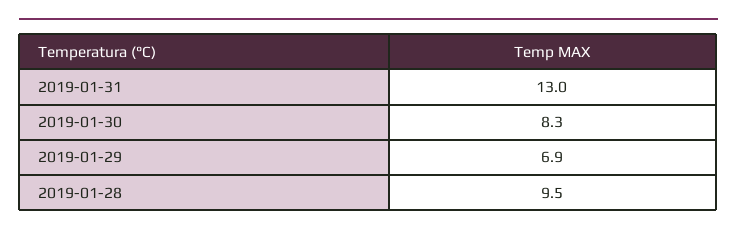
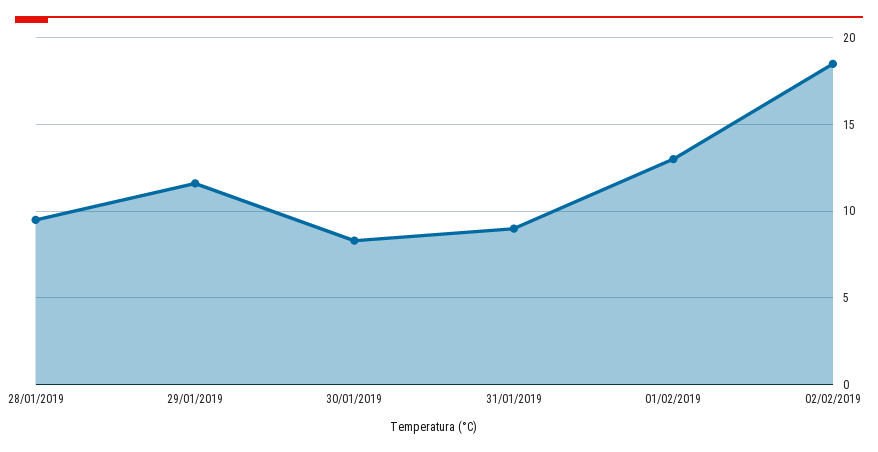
2019-01-31: 13 -> 9
2019-01-29: 6.9 -> 11.5
01/02/2019: none -> 13
02/02/2019: none -> 18.5

